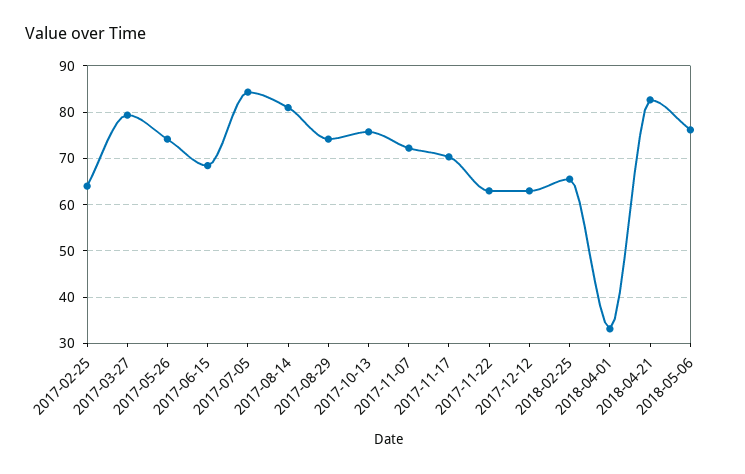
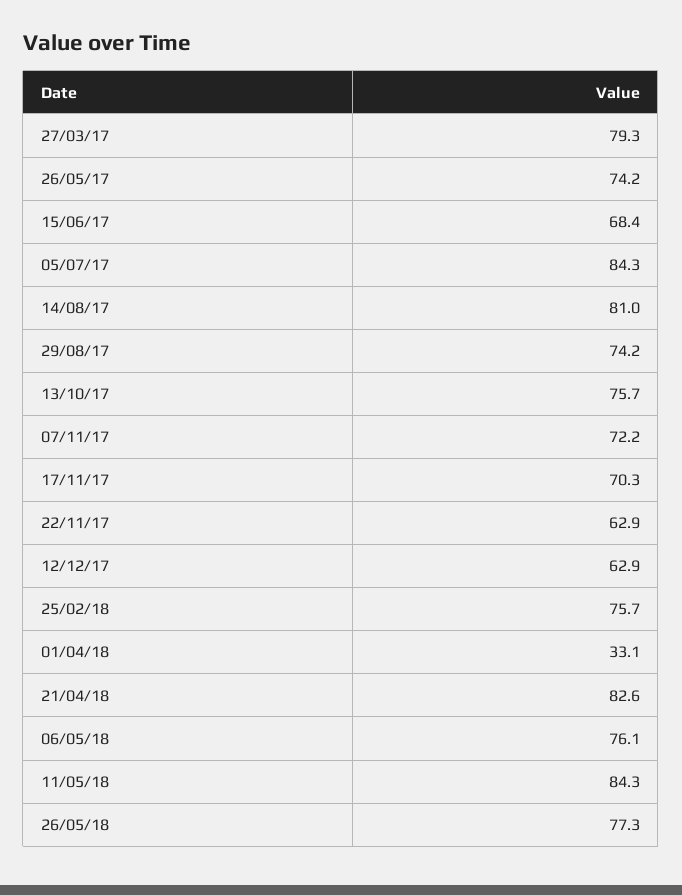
2017-02-25: 64 -> none
2018-02-25: 66 -> 75.7
11/05/18: none -> 84.3
26/05/18: none -> 77.3

